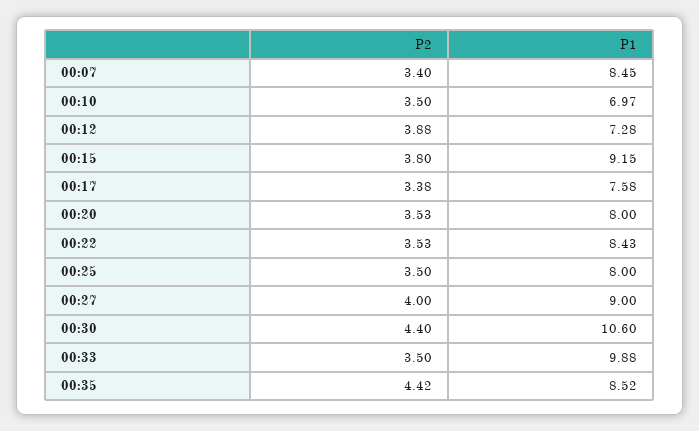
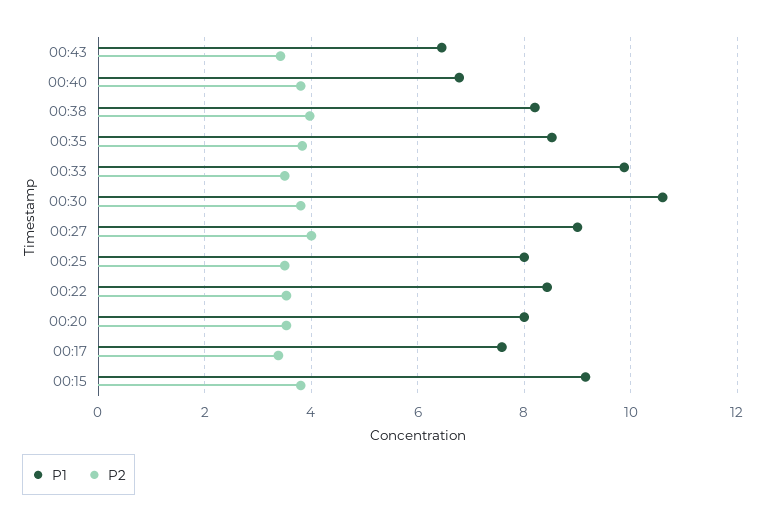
P2, 00:07: 3.4 -> none
P1, 00:07: 8.45 -> none
P2, 00:10: 3.5 -> none
P1, 00:10: 6.97 -> none
P2, 00:12: 3.88 -> none
P1, 00:12: 7.28 -> none
P2, 00:30: 4.4 -> 3.8
P2, 00:35: 4.42 -> 3.8
P1, 00:43: none -> 6.4
P2, 00:43: none -> 3.4
P1, 00:40: none -> 6.8
P2, 00:40: none -> 3.8
P1, 00:38: none -> 8.2
P2, 00:38: none -> 4

